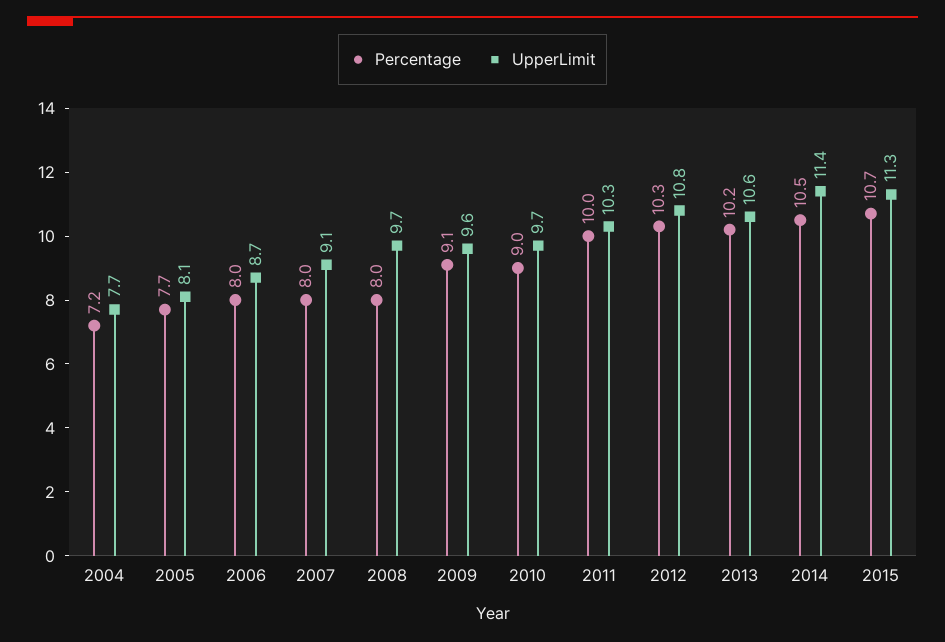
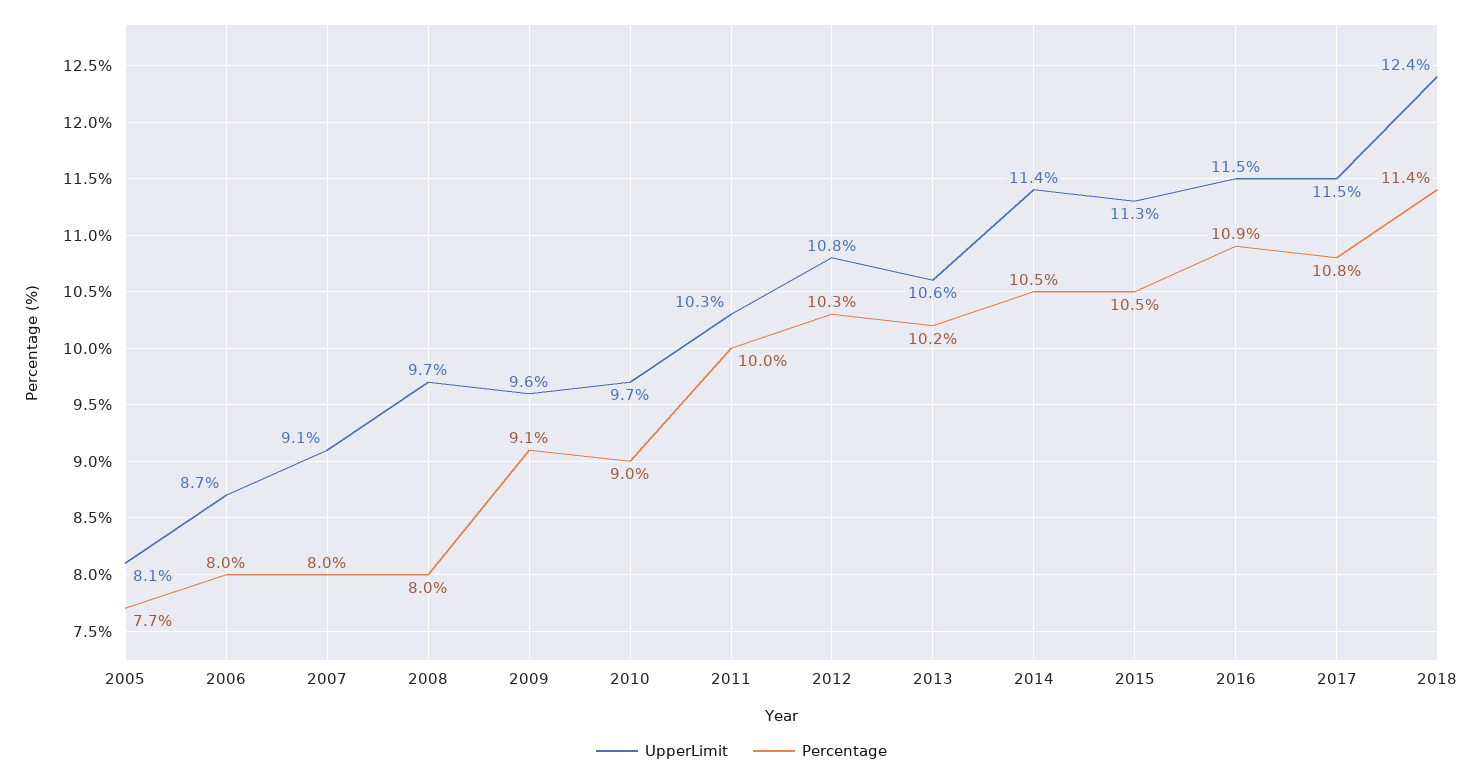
Percentage, 2004: 7.2 -> none
UpperLimit, 2004: 7.7 -> none
Percentage, 2015: 10.7 -> 10.5
UpperLimit, 2016: none -> 11.5
Percentage, 2016: none -> 10.9
UpperLimit, 2017: none -> 11.5
Percentage, 2017: none -> 10.8
UpperLimit, 2018: none -> 12.4
Percentage, 2018: none -> 11.4

